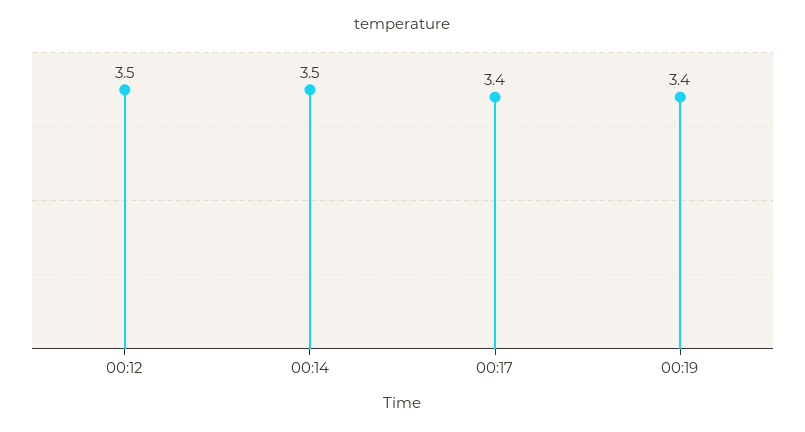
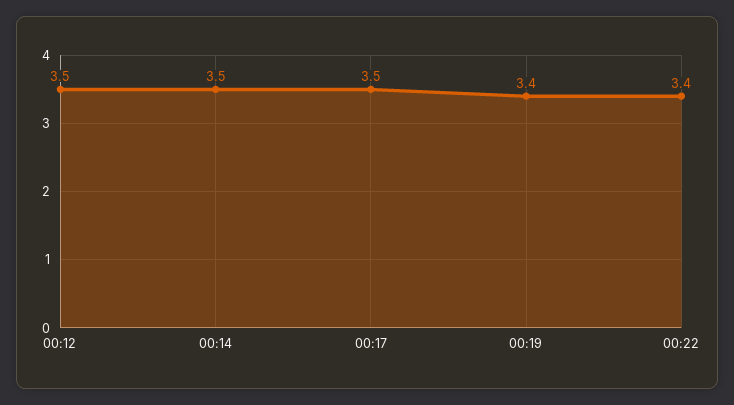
00:17: 3.4 -> 3.5
00:22: none -> 3.4

